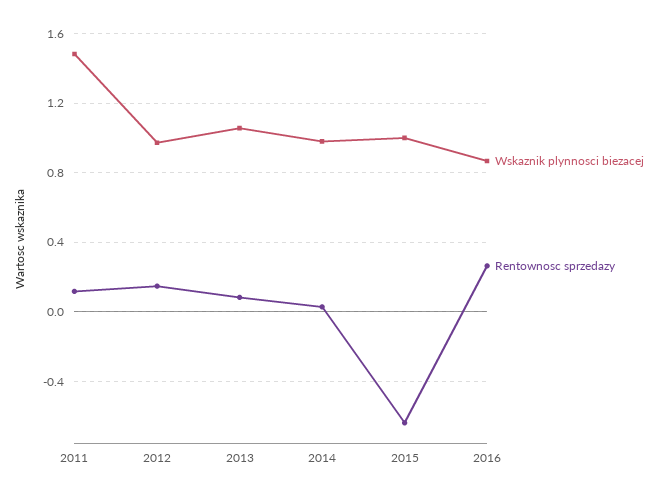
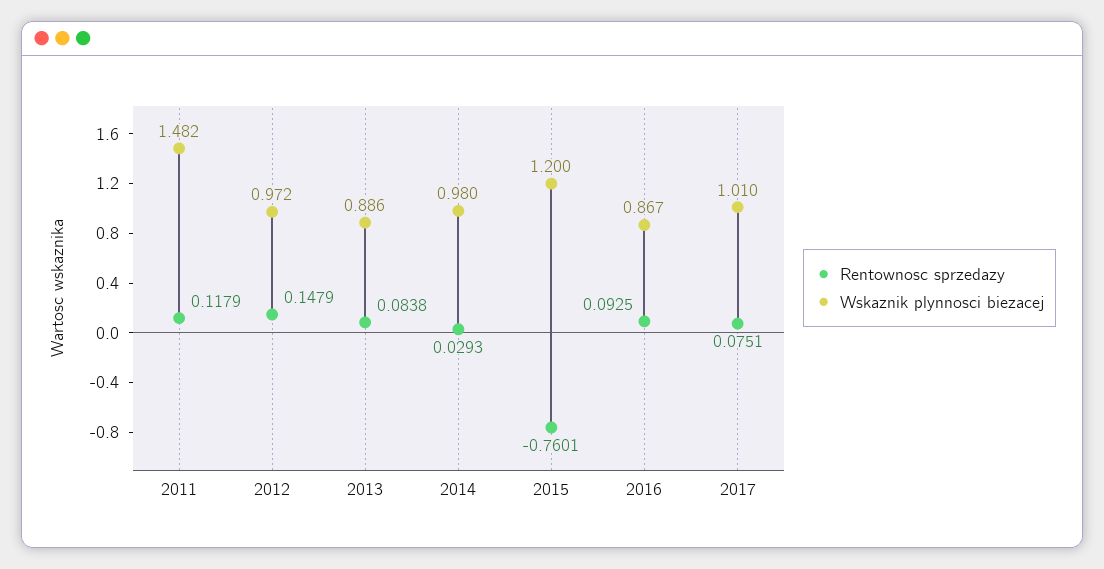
Wskaznik plynnosci biezacej, 2013: 1.05 -> 0.886
Wskaznik plynnosci biezacej, 2015: 1 -> 1.2
Rentownosc sprzedazy, 2015: -0.65 -> -0.7601
Rentownosc sprzedazy, 2016: 0.25 -> 0.0925
Rentownosc sprzedazy, 2017: none -> 0.0751
Wskaznik plynnosci biezacej, 2017: none -> 1.01

